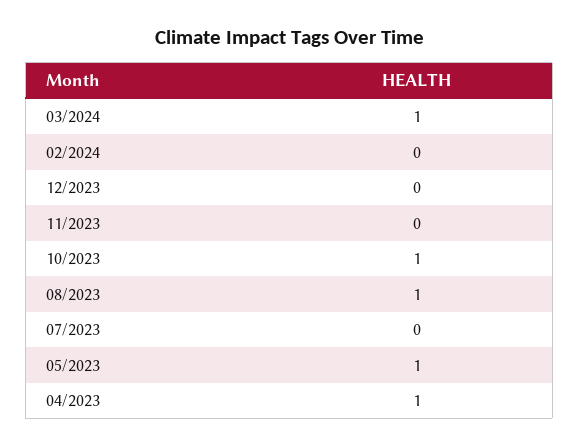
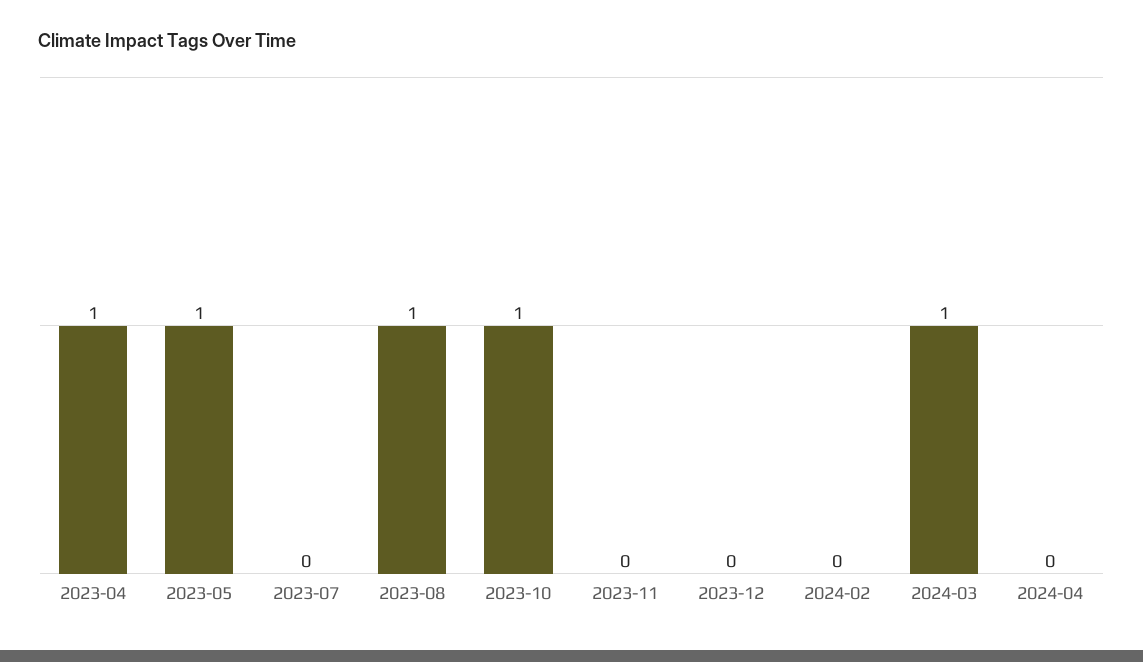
2024-04: none -> 0

